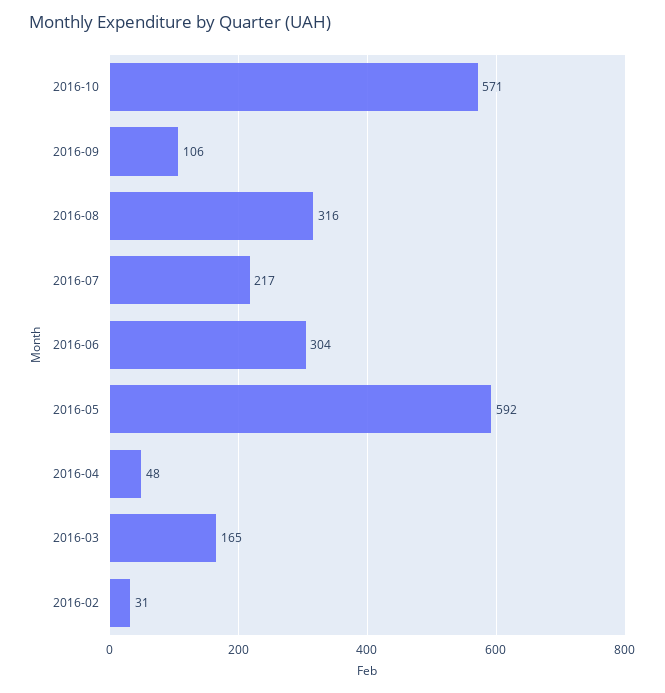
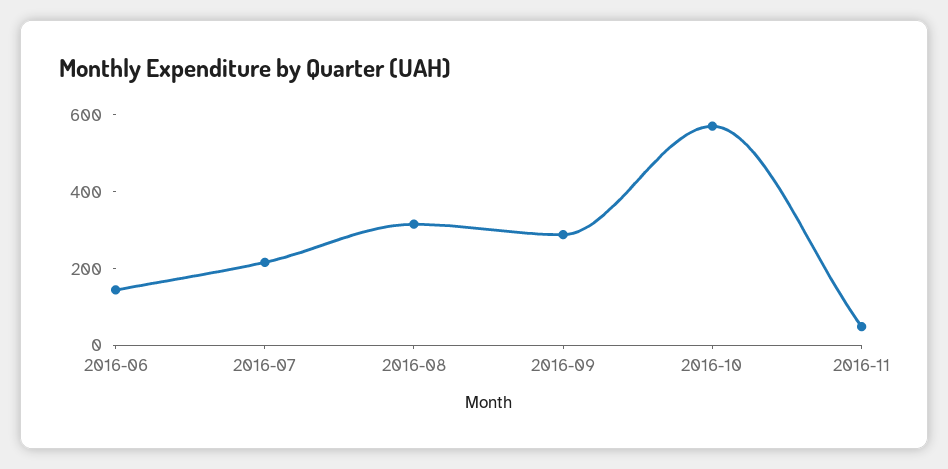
2016-09: 106 -> 300
2016-06: 304 -> 150
2016-05: 592 -> none
2016-04: 48 -> none
2016-03: 165 -> none
2016-02: 31 -> none
2016-11: none -> 50

